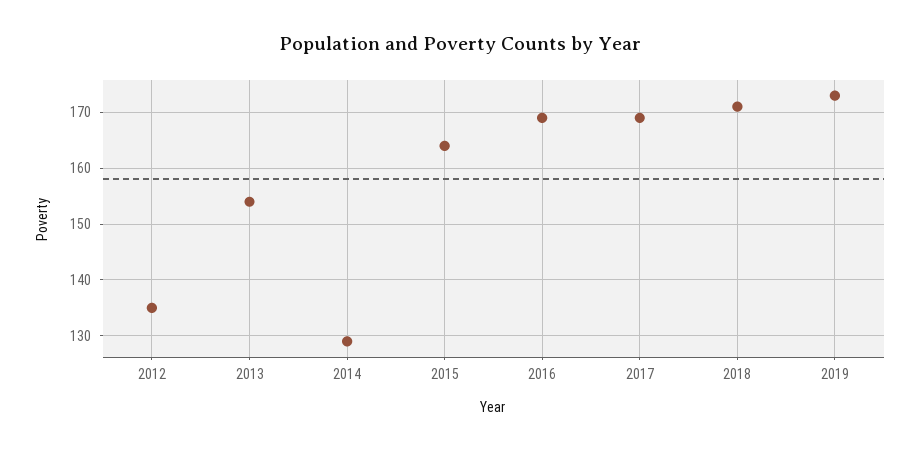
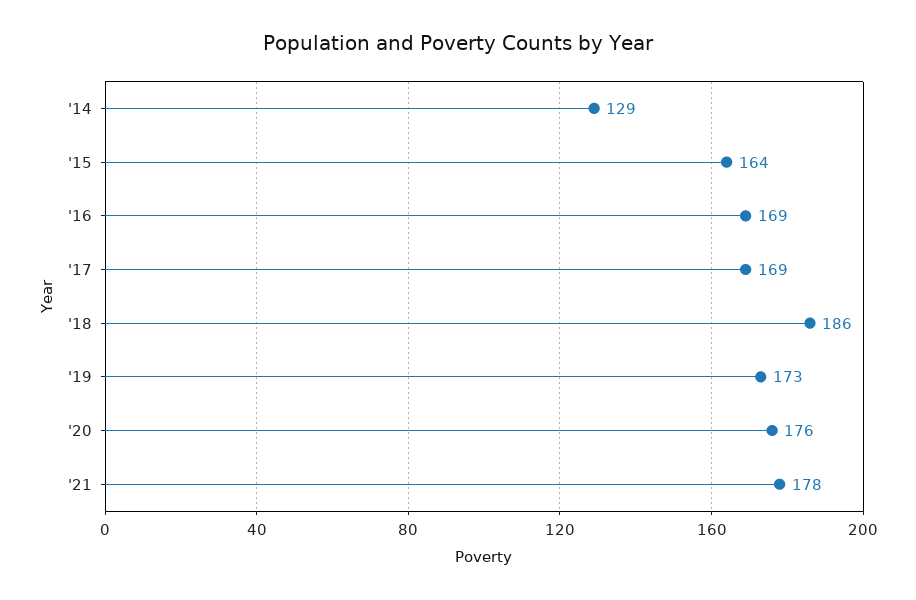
2012: 135 -> none
2013: 155 -> none
2018: 170 -> 186
'20: none -> 176
'21: none -> 178

